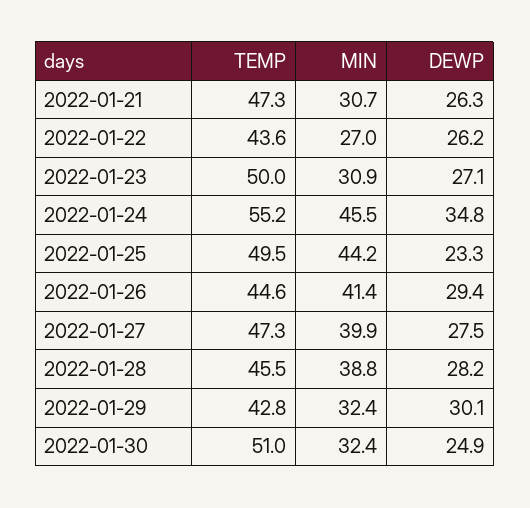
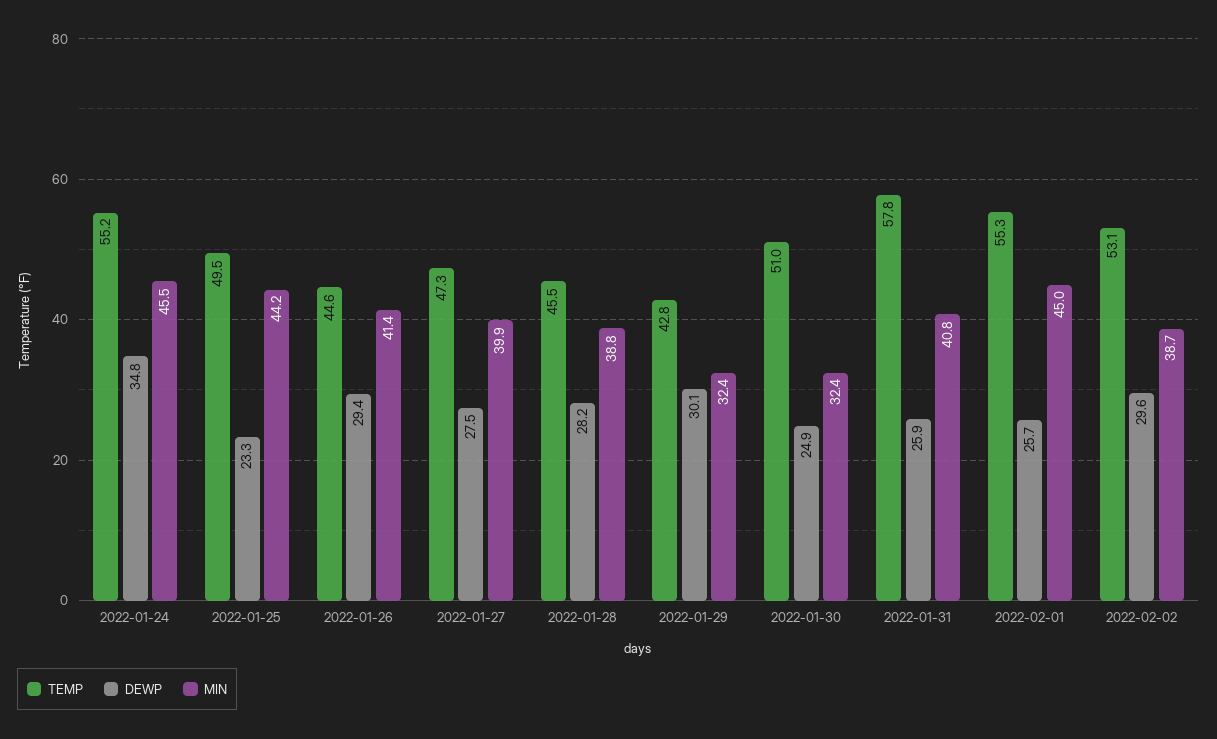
TEMP, 2022-01-21: 47.3 -> none
MIN, 2022-01-21: 30.7 -> none
DEWP, 2022-01-21: 26.3 -> none
TEMP, 2022-01-22: 43.6 -> none
MIN, 2022-01-22: 27 -> none
DEWP, 2022-01-22: 26.2 -> none
TEMP, 2022-01-23: 50 -> none
MIN, 2022-01-23: 30.9 -> none
DEWP, 2022-01-23: 27.1 -> none
TEMP, 2022-01-31: none -> 57.8
DEWP, 2022-01-31: none -> 25.9
MIN, 2022-01-31: none -> 40.8
TEMP, 2022-02-01: none -> 55.3
DEWP, 2022-02-01: none -> 25.7
MIN, 2022-02-01: none -> 45
TEMP, 2022-02-02: none -> 53.1
DEWP, 2022-02-02: none -> 29.6
MIN, 2022-02-02: none -> 38.7

